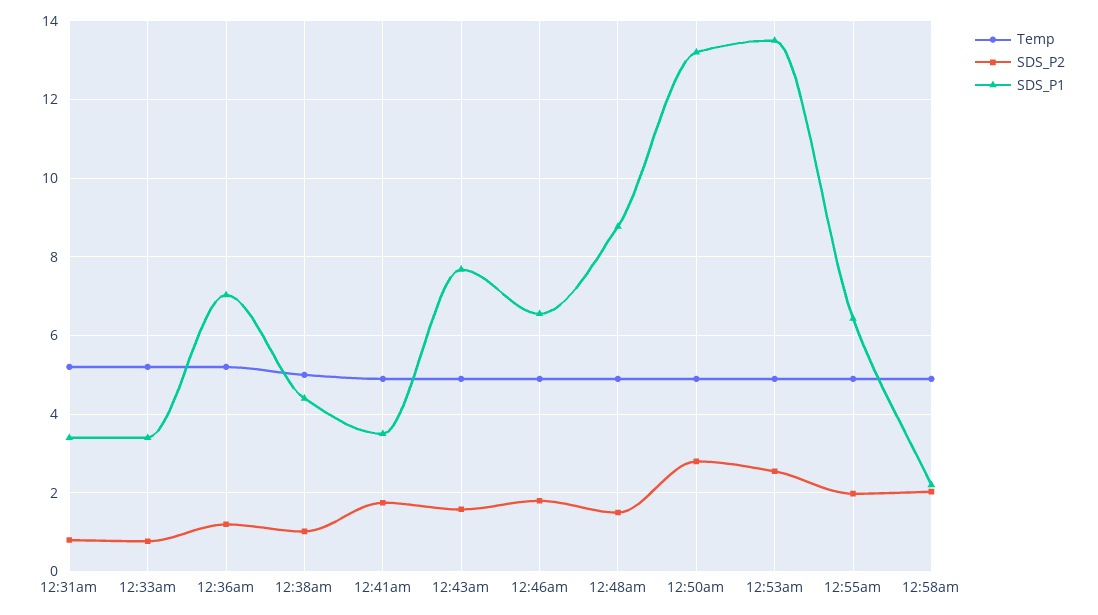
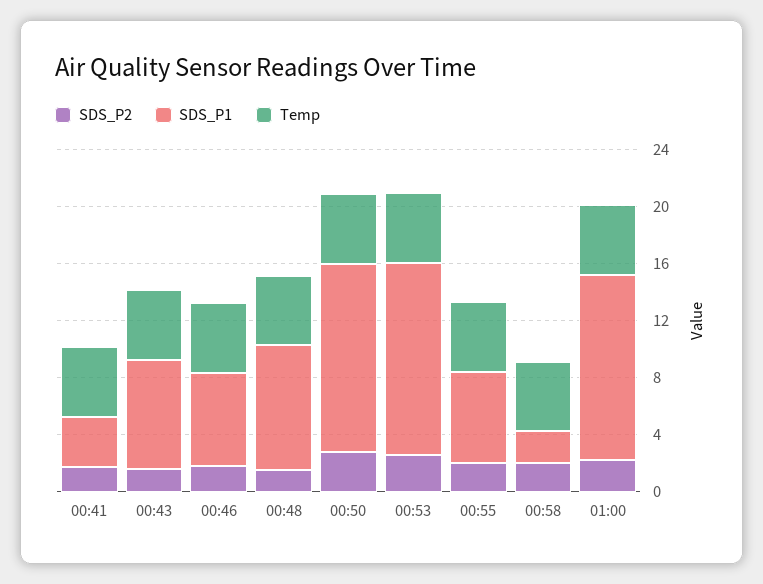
Temp, 12:31am: 5.2 -> none
SDS_P2, 12:31am: 0.8 -> none
SDS_P1, 12:31am: 3.4 -> none
Temp, 12:33am: 5.2 -> none
SDS_P2, 12:33am: 0.8 -> none
SDS_P1, 12:33am: 3.4 -> none
Temp, 12:36am: 5.2 -> none
SDS_P2, 12:36am: 1.2 -> none
SDS_P1, 12:36am: 7 -> none
Temp, 12:38am: 5 -> none
SDS_P2, 12:38am: 1 -> none
SDS_P1, 12:38am: 4.4 -> none
SDS_P2, 01:00: none -> 2
SDS_P1, 01:00: none -> 13
Temp, 01:00: none -> 5

